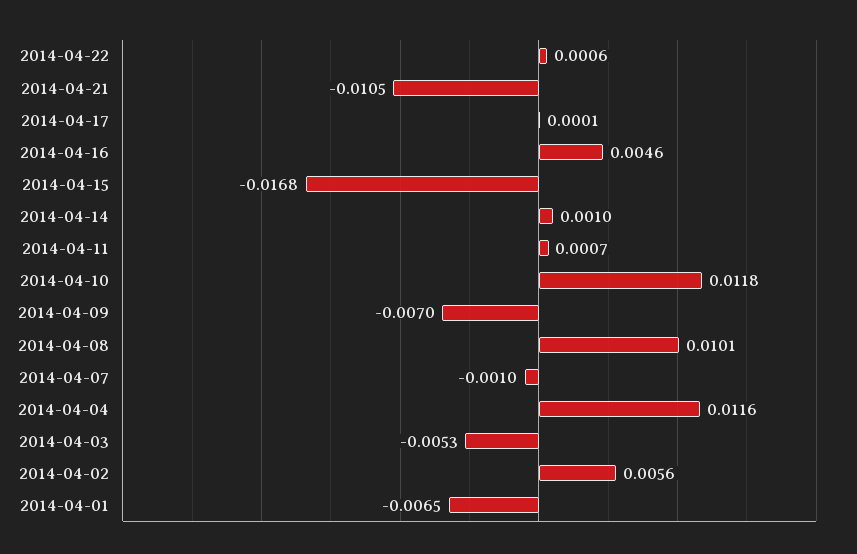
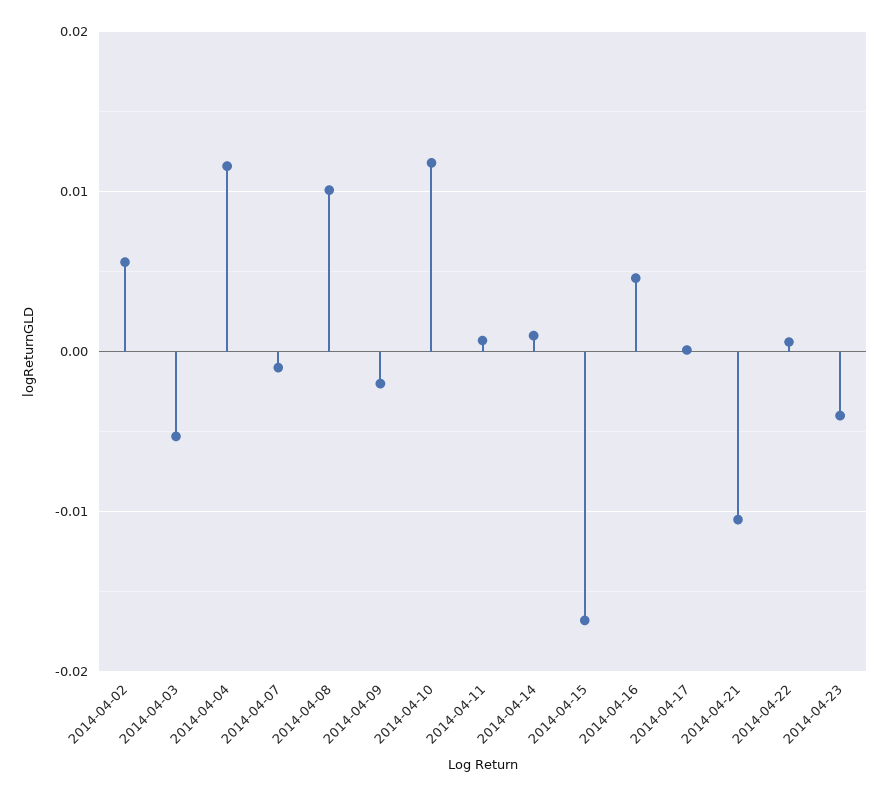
2014-04-09: -0.007 -> -0.002
2014-04-01: -0.0065 -> none
2014-04-23: none -> -0.004

